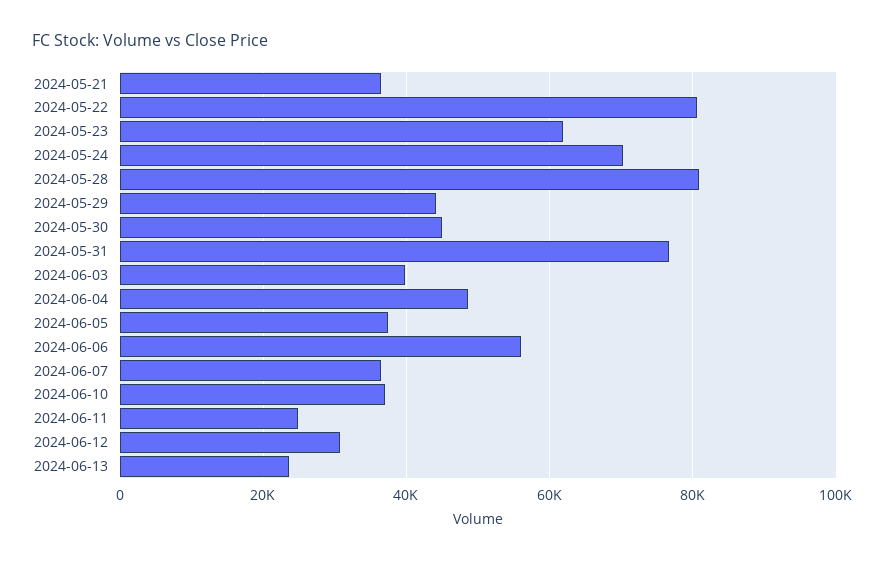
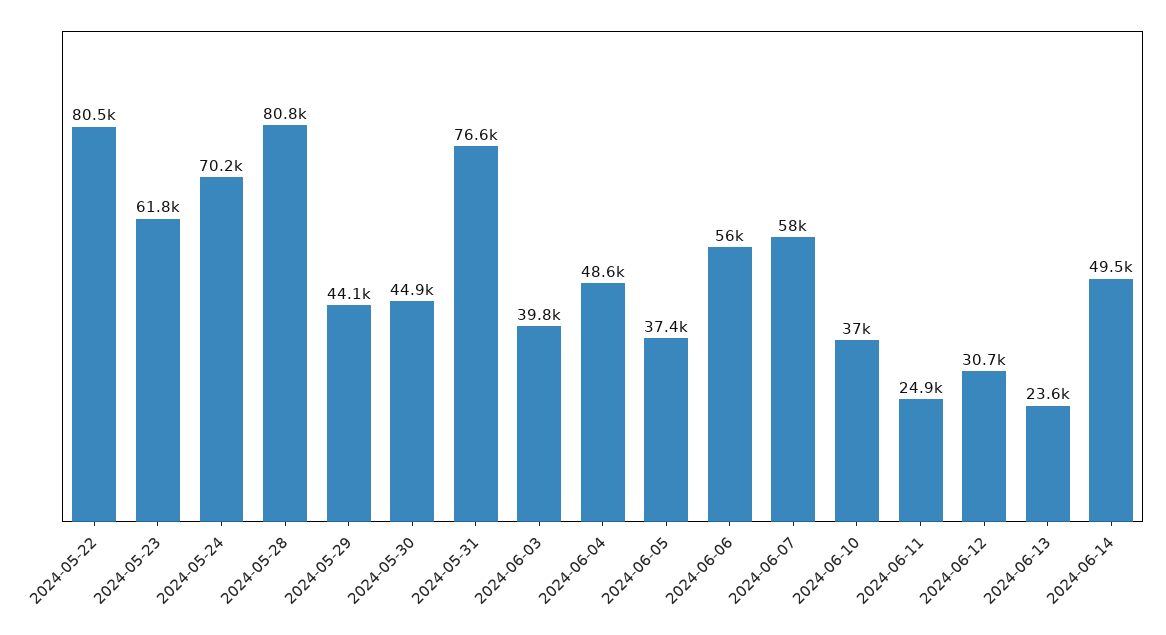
2024-05-21: 36000 -> none
2024-06-07: 36000 -> 58000
2024-06-14: none -> 49500

